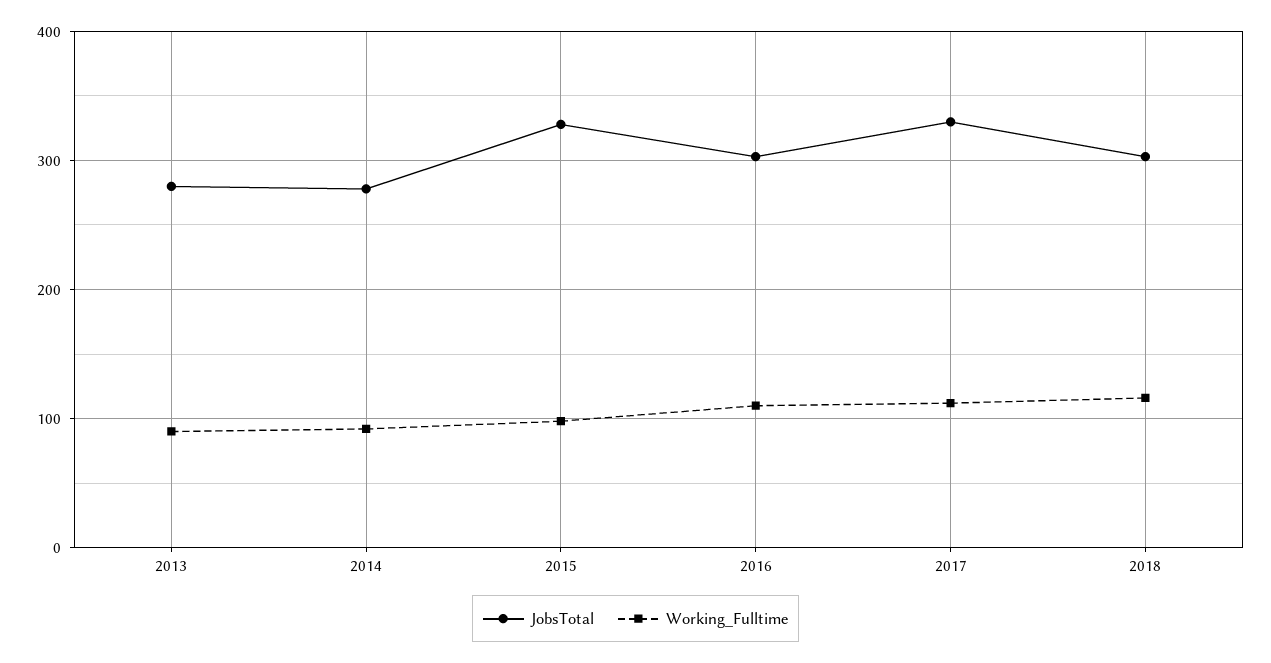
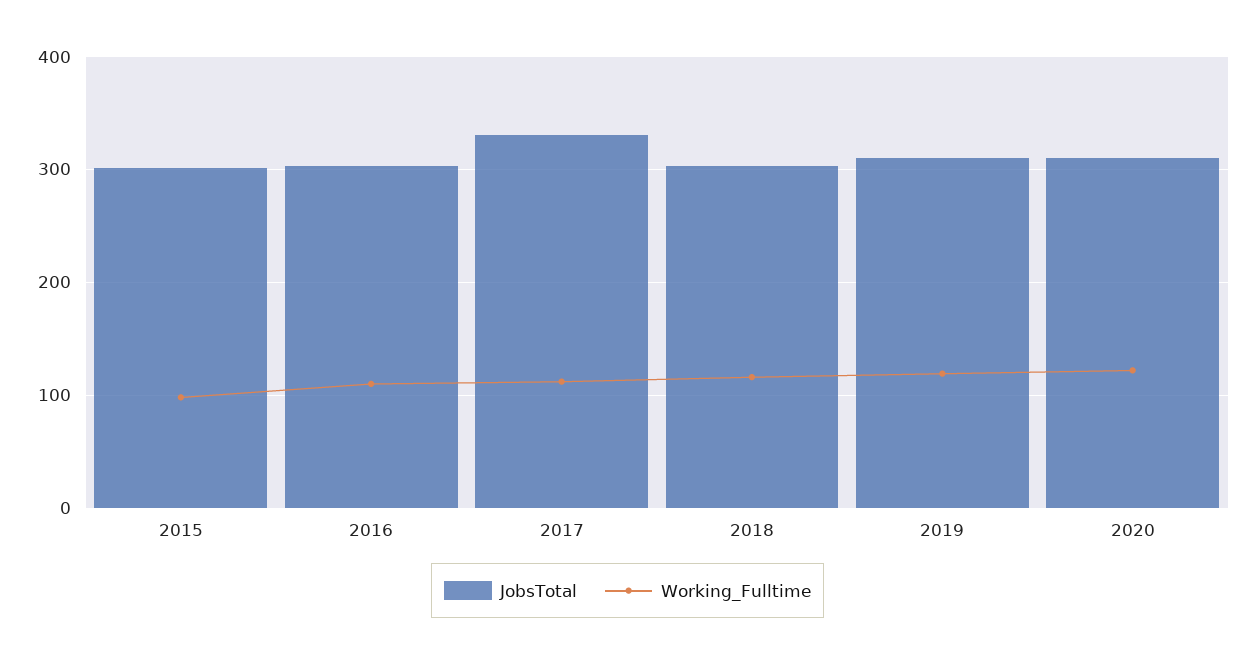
JobsTotal, 2013: 280 -> none
Working_Fulltime, 2013: 90 -> none
JobsTotal, 2014: 280 -> none
Working_Fulltime, 2014: 90 -> none
JobsTotal, 2015: 330 -> 300
JobsTotal, 2019: none -> 310
Working_Fulltime, 2019: none -> 120
JobsTotal, 2020: none -> 310
Working_Fulltime, 2020: none -> 120

